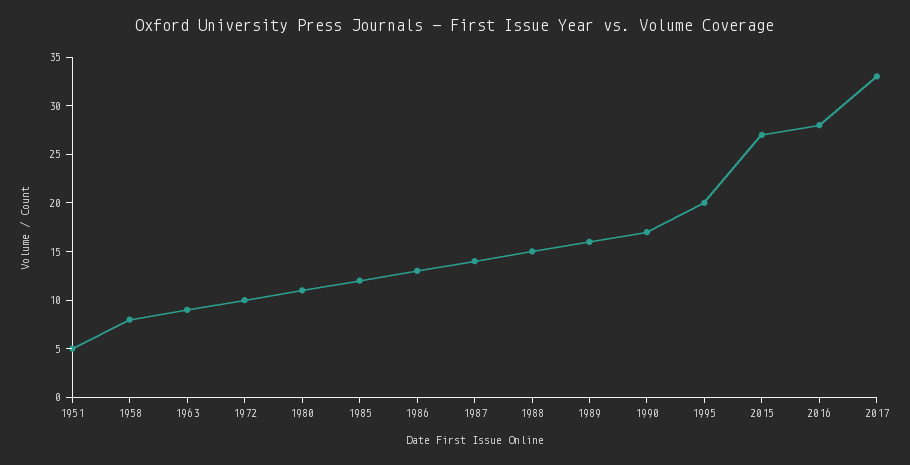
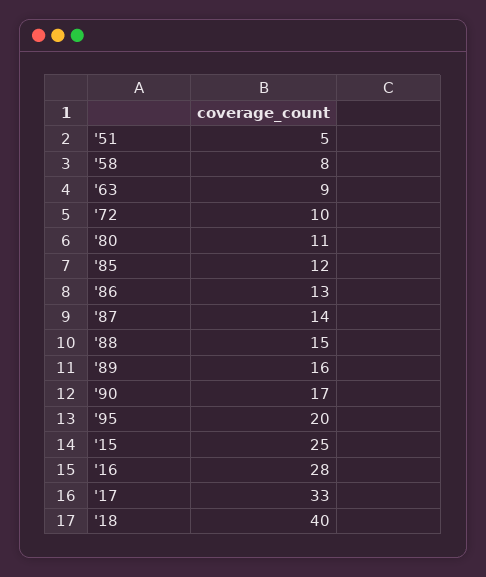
2015: 27 -> 25
'18: none -> 40

